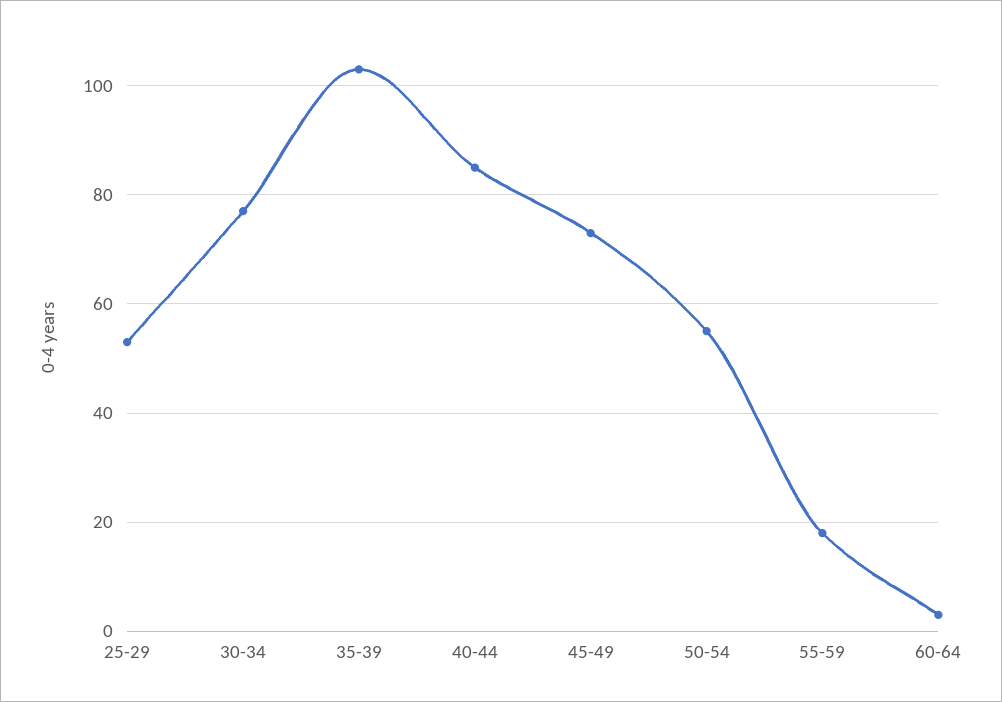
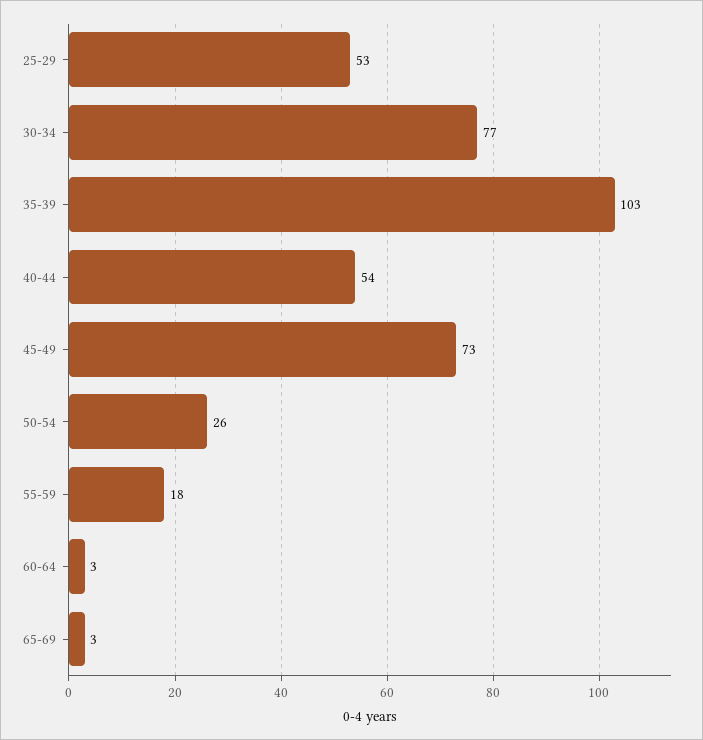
40-44: 85 -> 54
50-54: 55 -> 26
65-69: none -> 3

